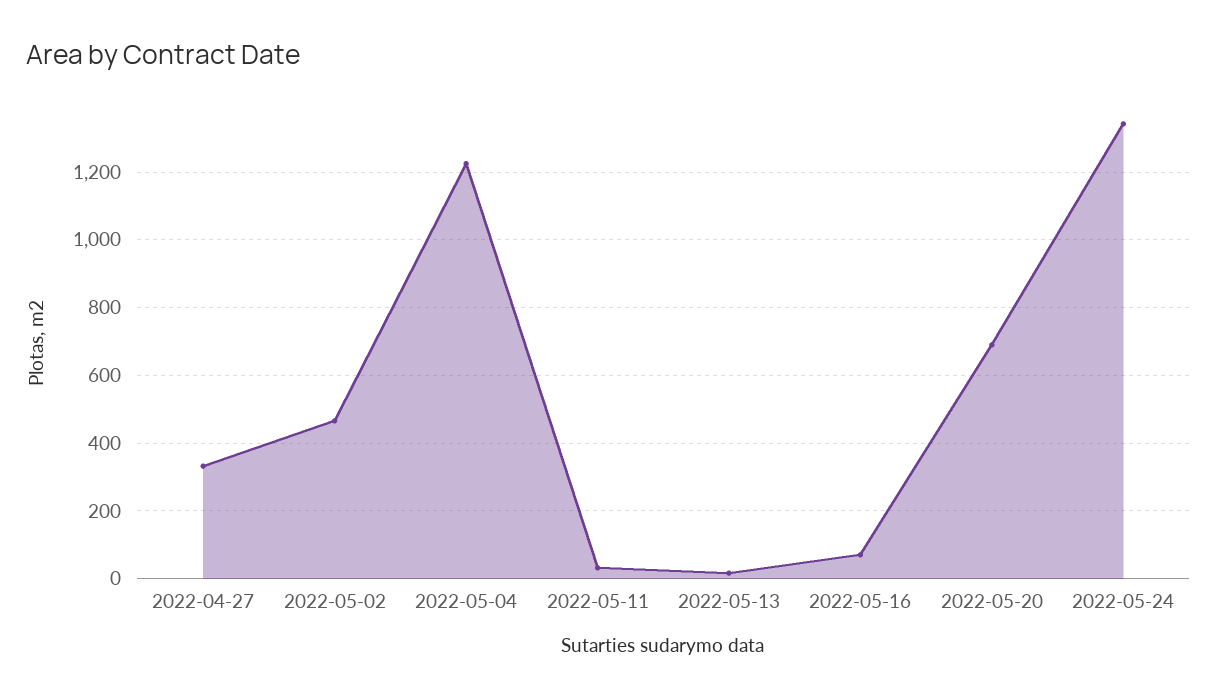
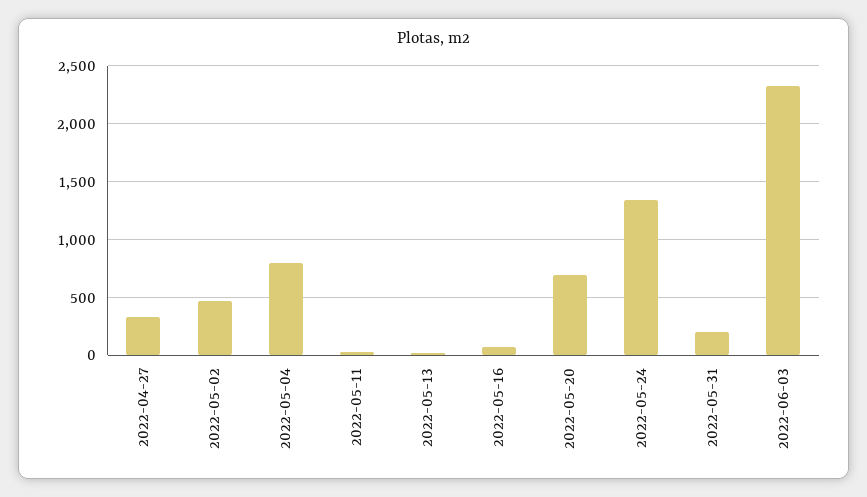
2022-05-04: 1220 -> 800
2022-05-31: none -> 200
2022-06-03: none -> 2300

